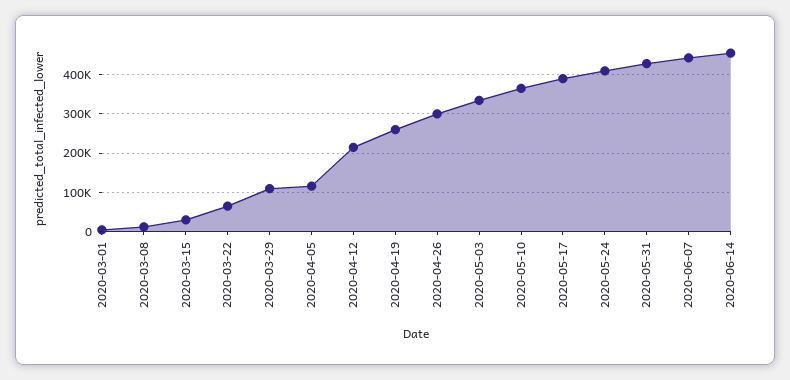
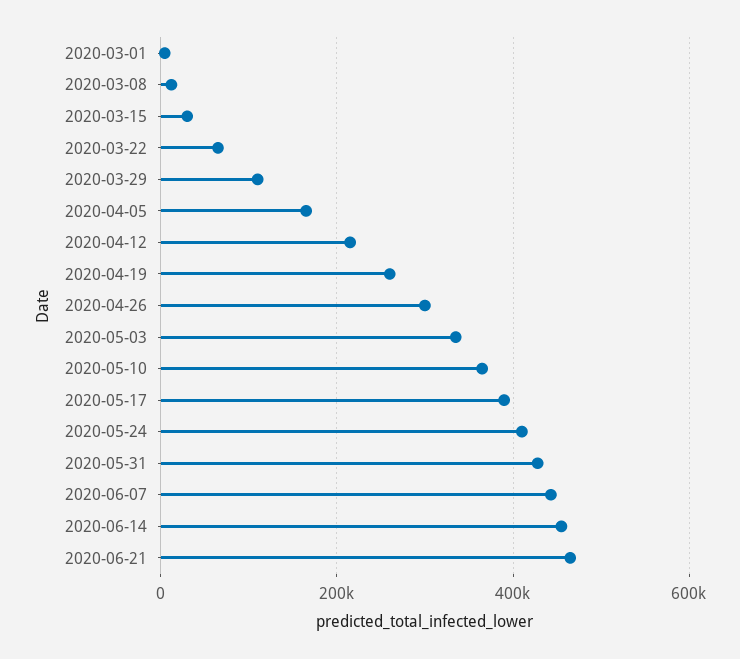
2020-04-05: 120000 -> 160000
2020-06-21: none -> 460000

